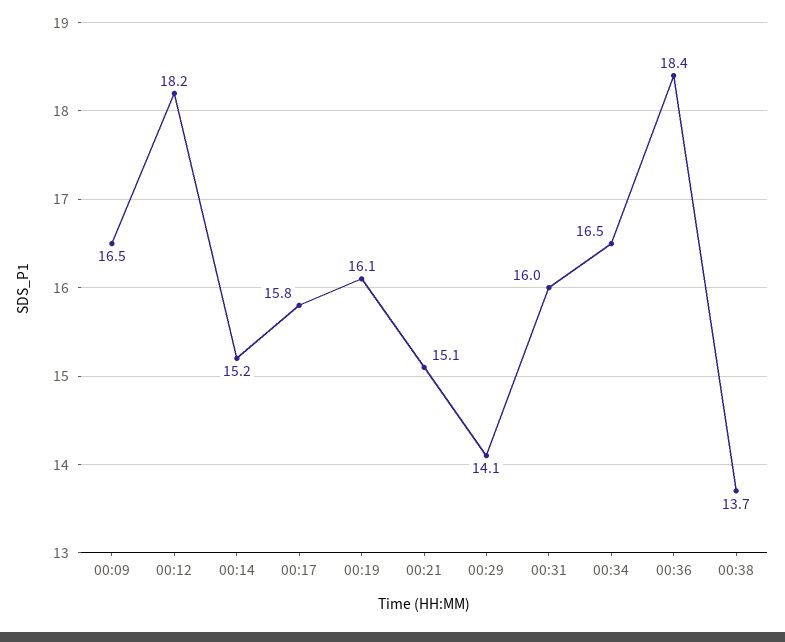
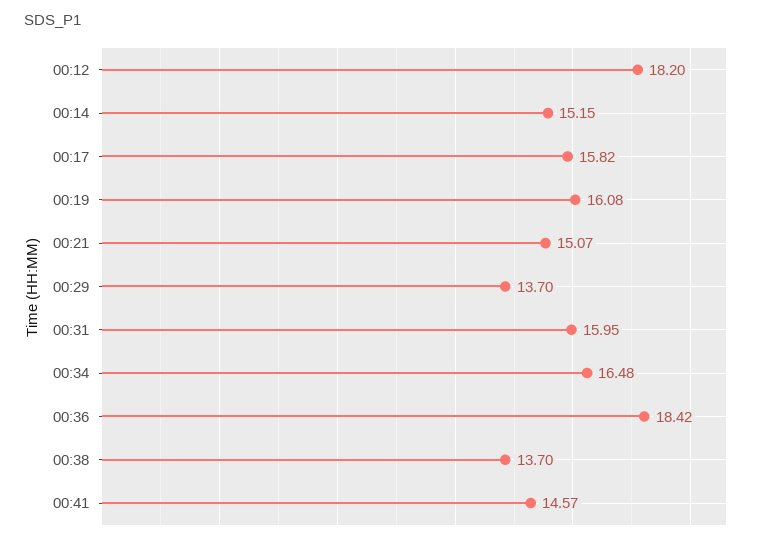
00:09: 16.5 -> none
00:29: 14.1 -> 13.7
00:41: none -> 14.57

